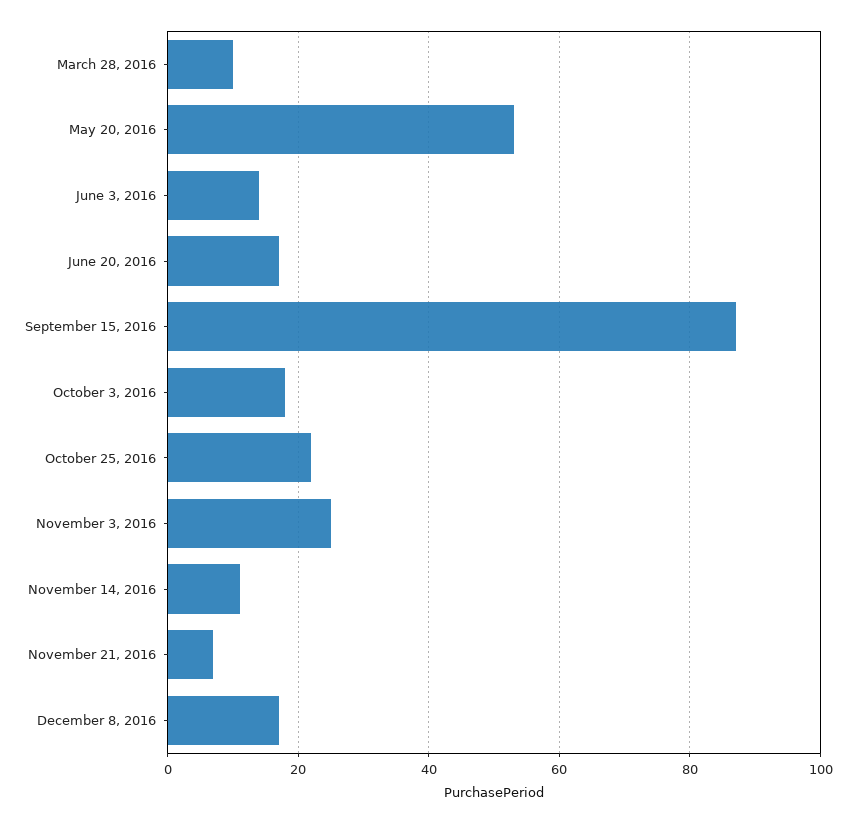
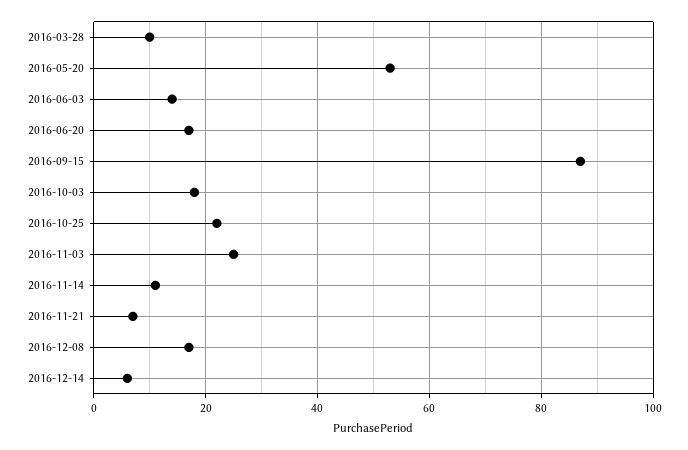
2016-12-14: none -> 5

